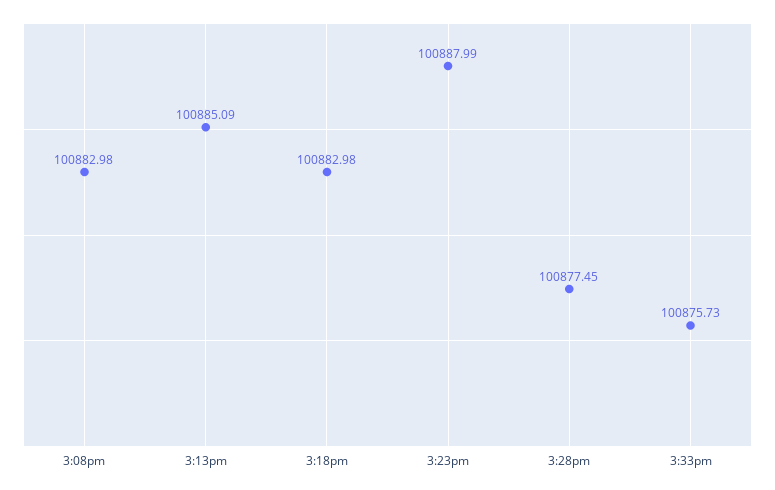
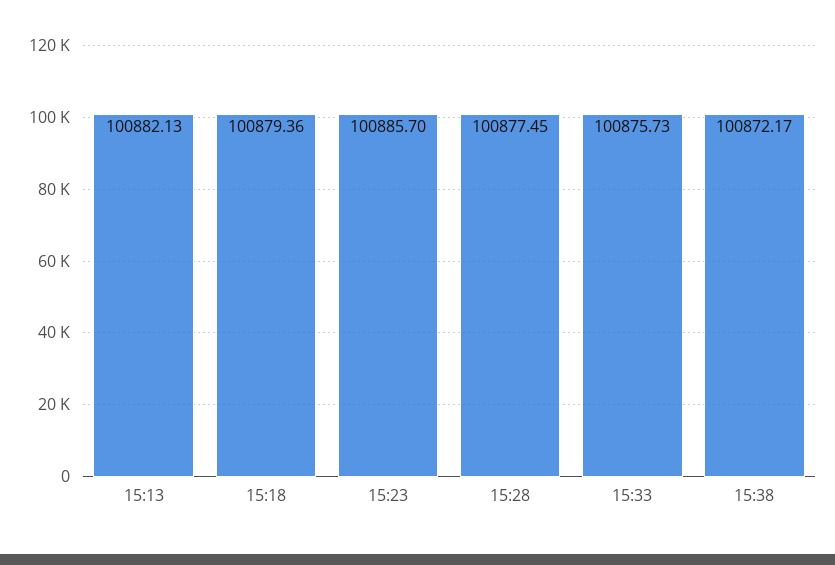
3:08pm: 100882.98 -> none
3:13pm: 100885.09 -> 100882.13
3:18pm: 100882.98 -> 100879.36
3:23pm: 100887.99 -> 100885.7
15:38: none -> 100872.17

